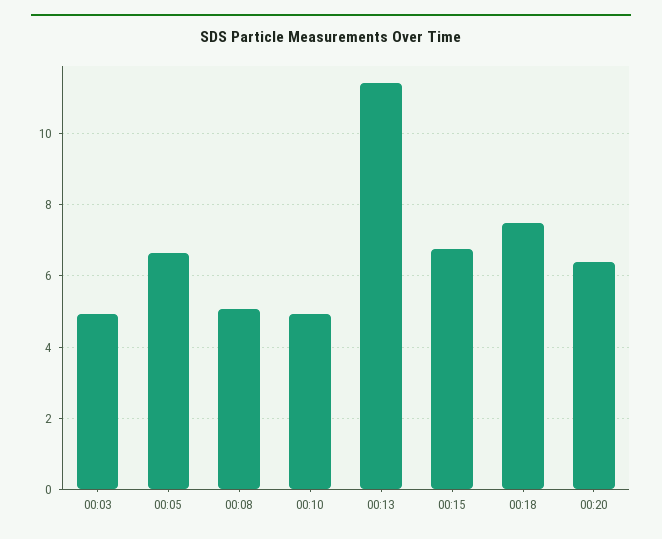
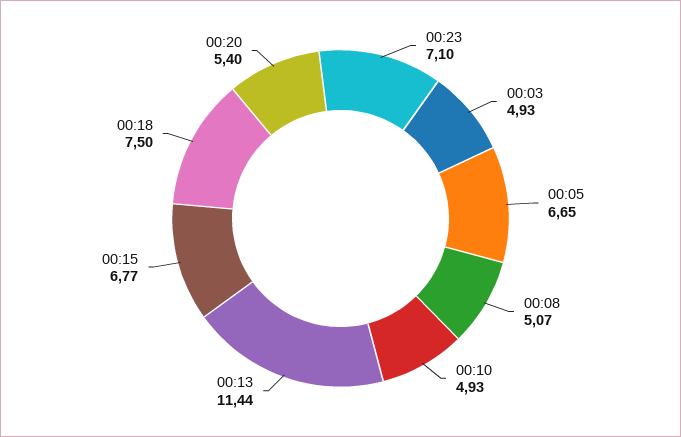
00:20: 6.4 -> 5.4
00:23: none -> 7.1

